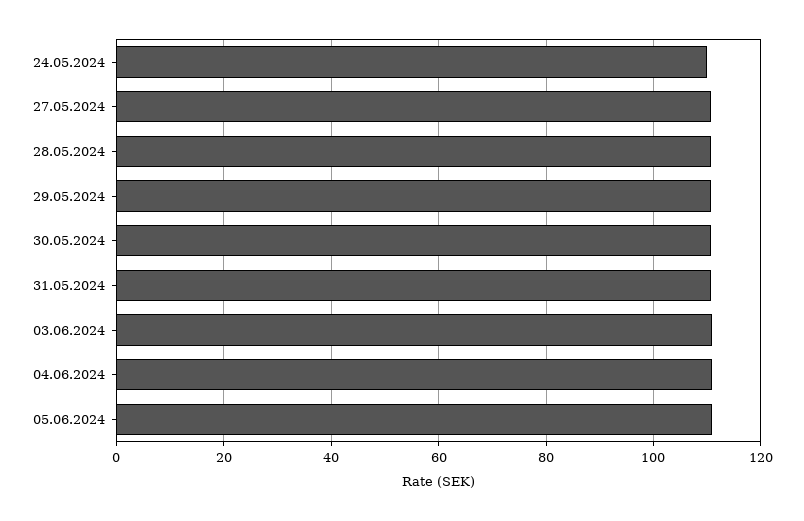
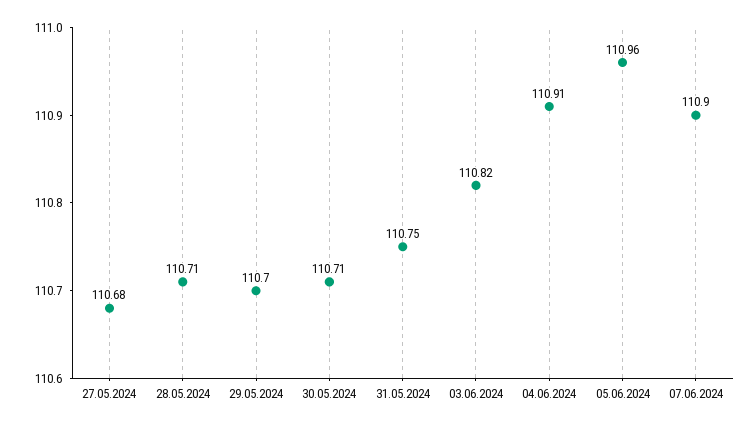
24.05.2024: 110 -> none
07.06.2024: none -> 110.9

